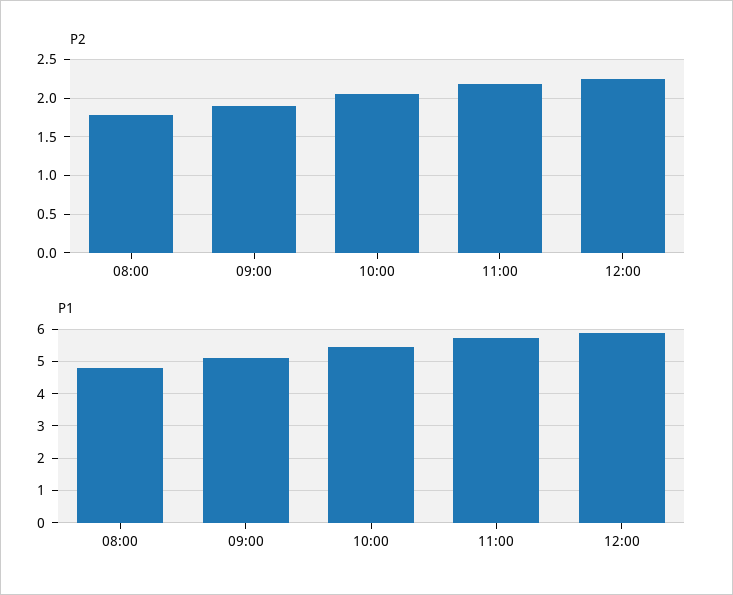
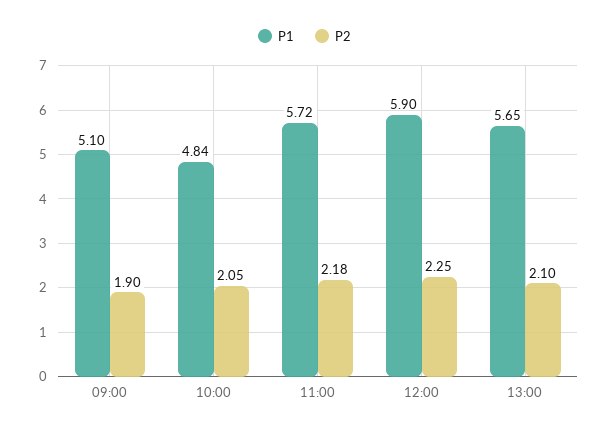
P2, 08:00: 1.8 -> none
P1, 08:00: 4.8 -> none
P1, 10:00: 5.4 -> 4.84
P1, 13:00: none -> 5.65
P2, 13:00: none -> 2.1

